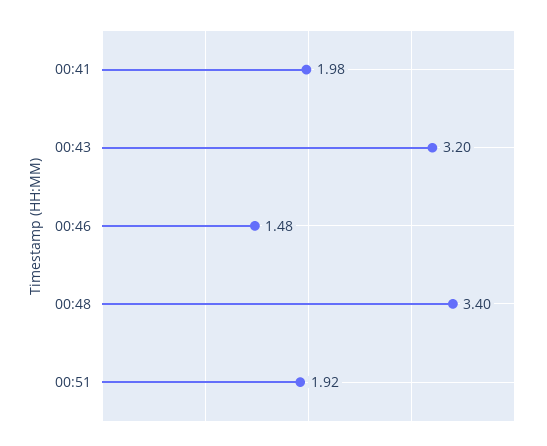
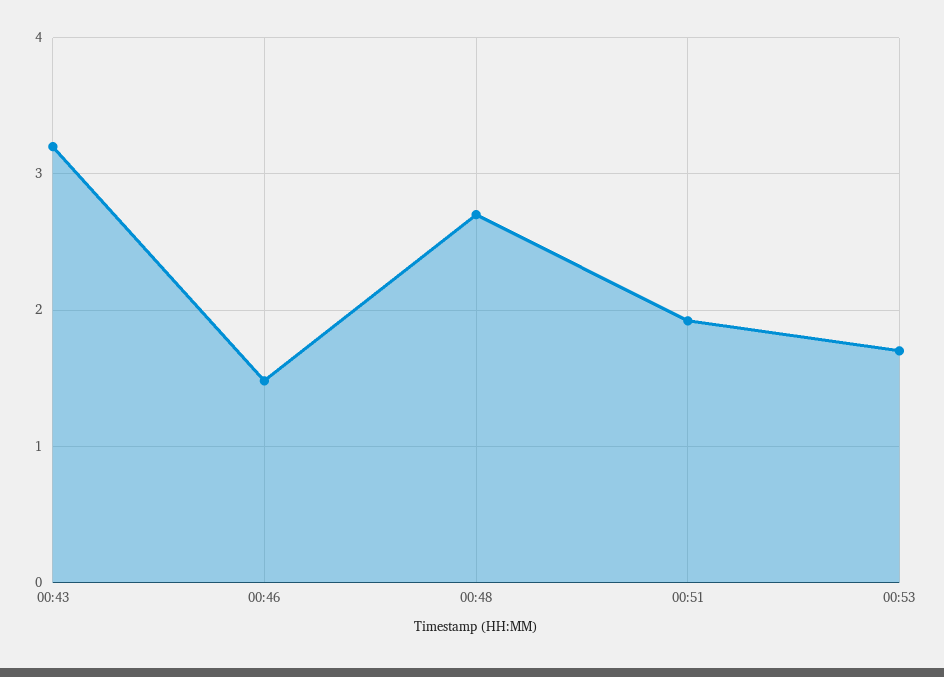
00:41: 1.98 -> none
00:48: 3.4 -> 2.7
00:53: none -> 1.7

